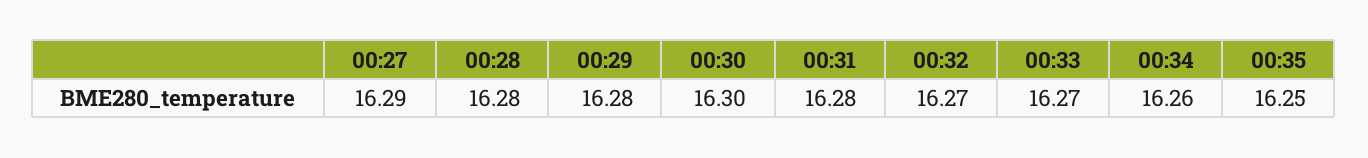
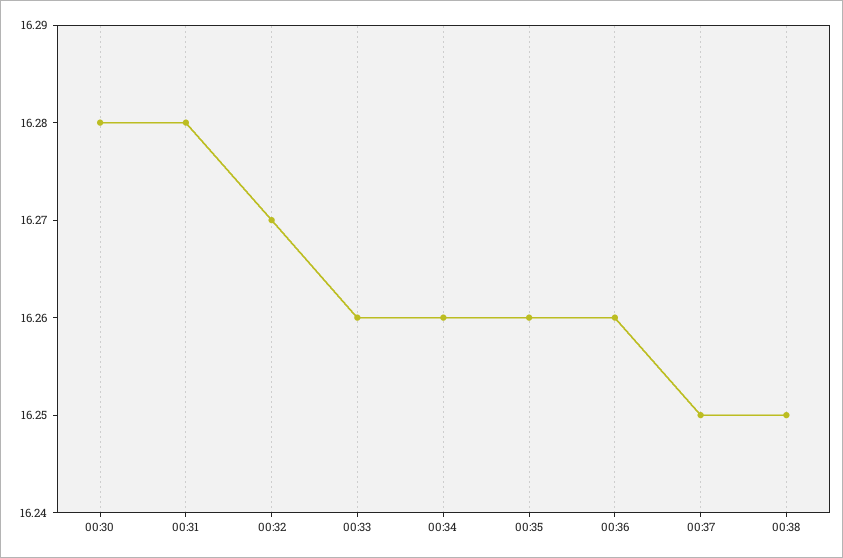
00:27: 16.29 -> none
00:28: 16.28 -> none
00:29: 16.28 -> none
00:30: 16.3 -> 16.28
00:33: 16.27 -> 16.26
00:35: 16.25 -> 16.26
00:36: none -> 16.26
00:37: none -> 16.25
00:38: none -> 16.25

